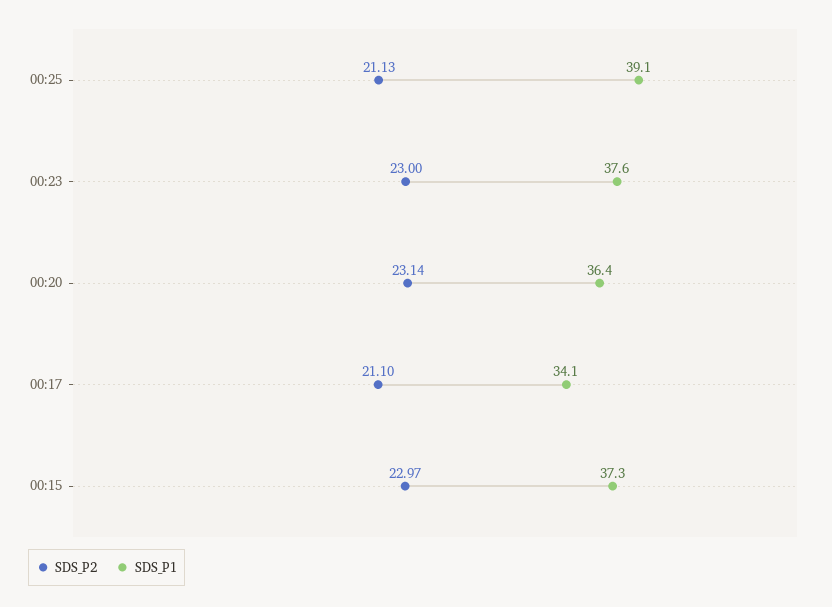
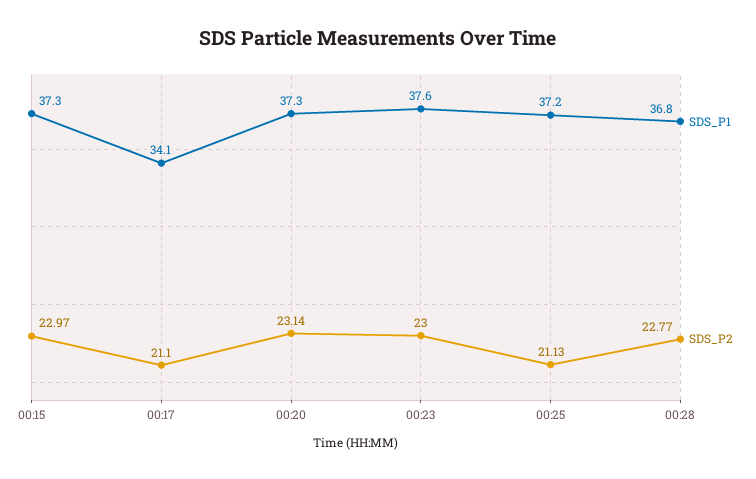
SDS_P1, 00:25: 39.1 -> 37.2
SDS_P1, 00:20: 36.4 -> 37.3
SDS_P1, 00:28: none -> 36.8
SDS_P2, 00:28: none -> 22.77

